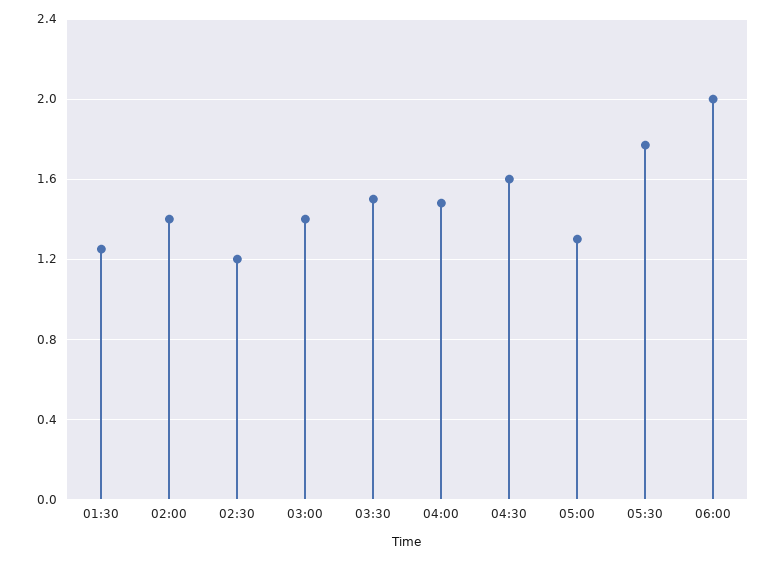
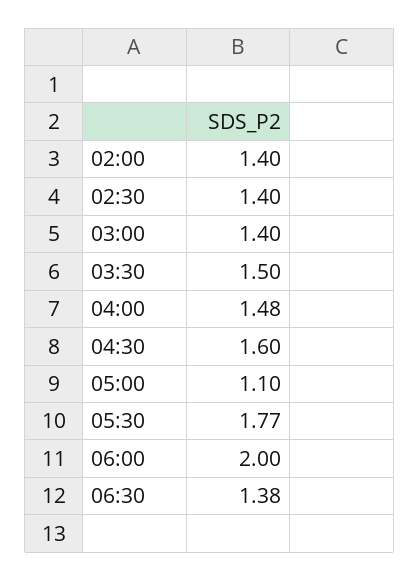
01:30: 1.25 -> none
02:30: 1.2 -> 1.4
05:00: 1.3 -> 1.1
06:30: none -> 1.38

